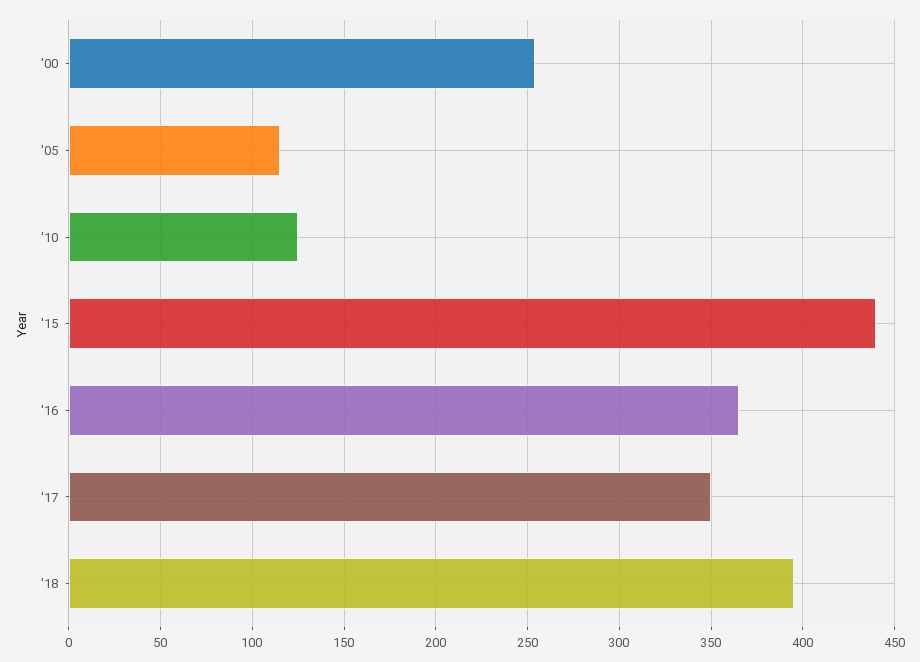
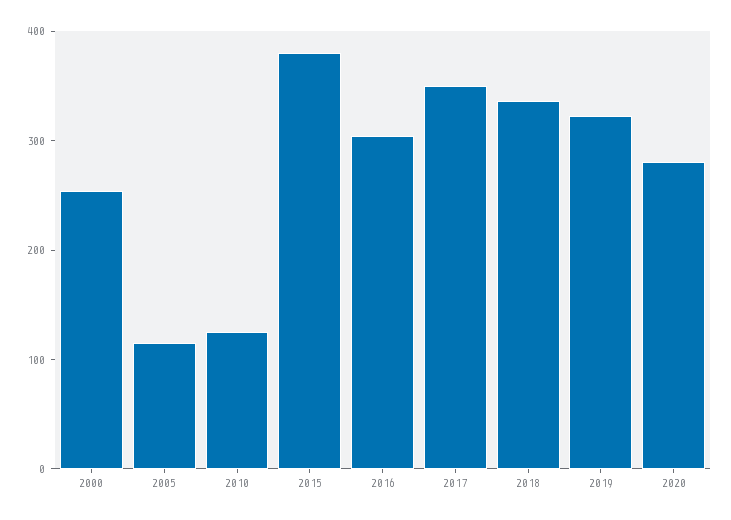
'15: 440 -> 380
'16: 365 -> 300
'18: 395 -> 340
2019: none -> 320
2020: none -> 280

